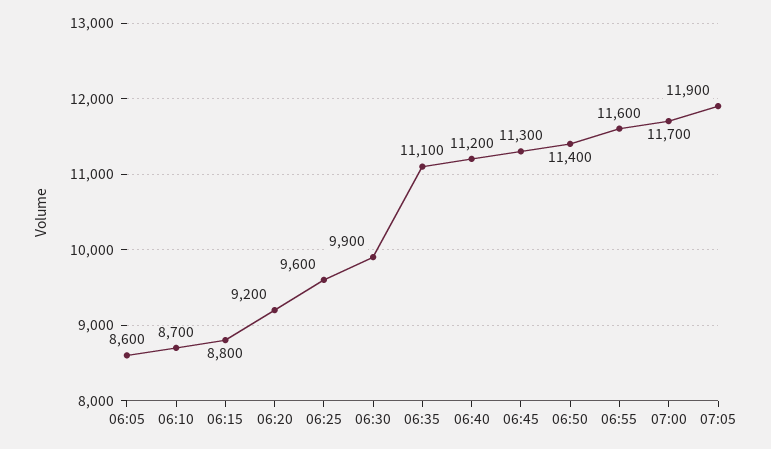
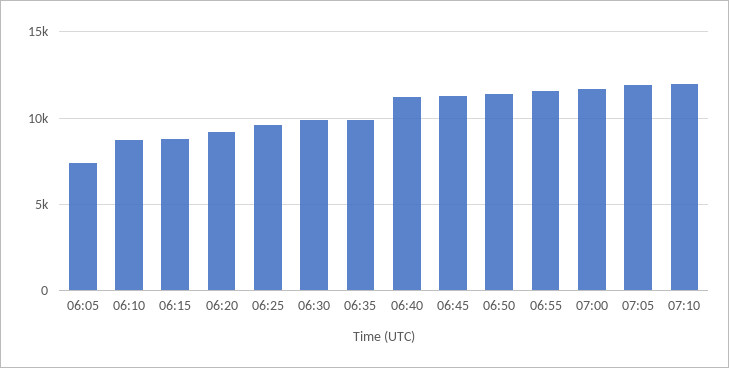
06:05: 8600 -> 7500
06:35: 11100 -> 10000
07:10: none -> 12000

